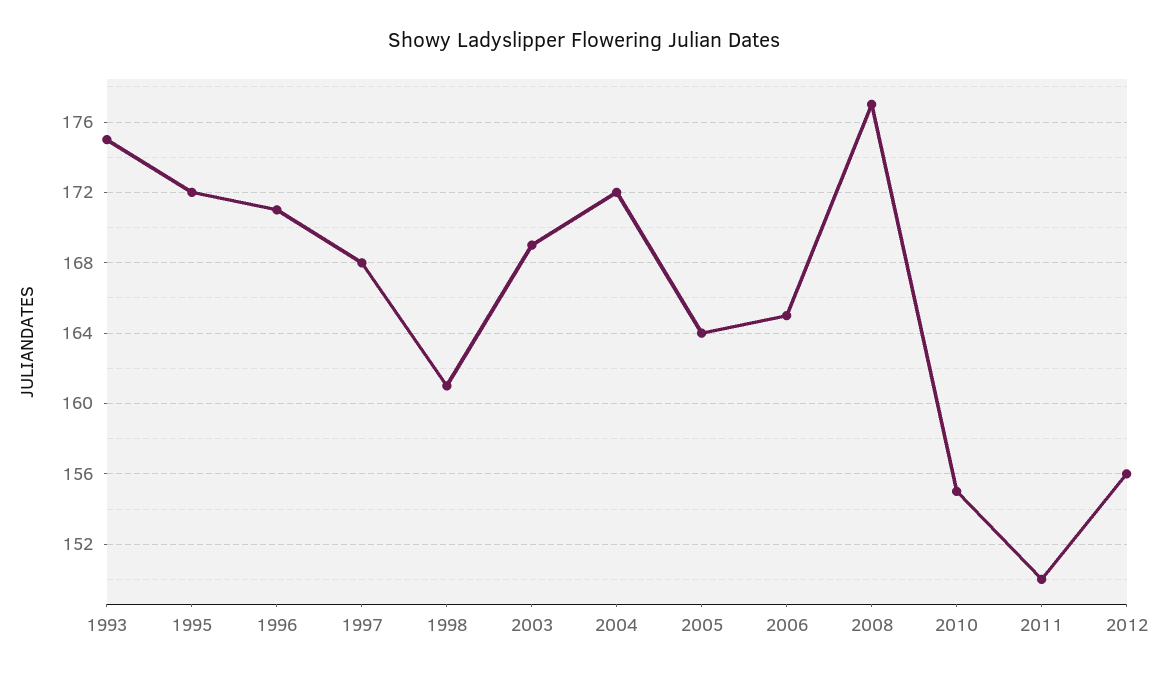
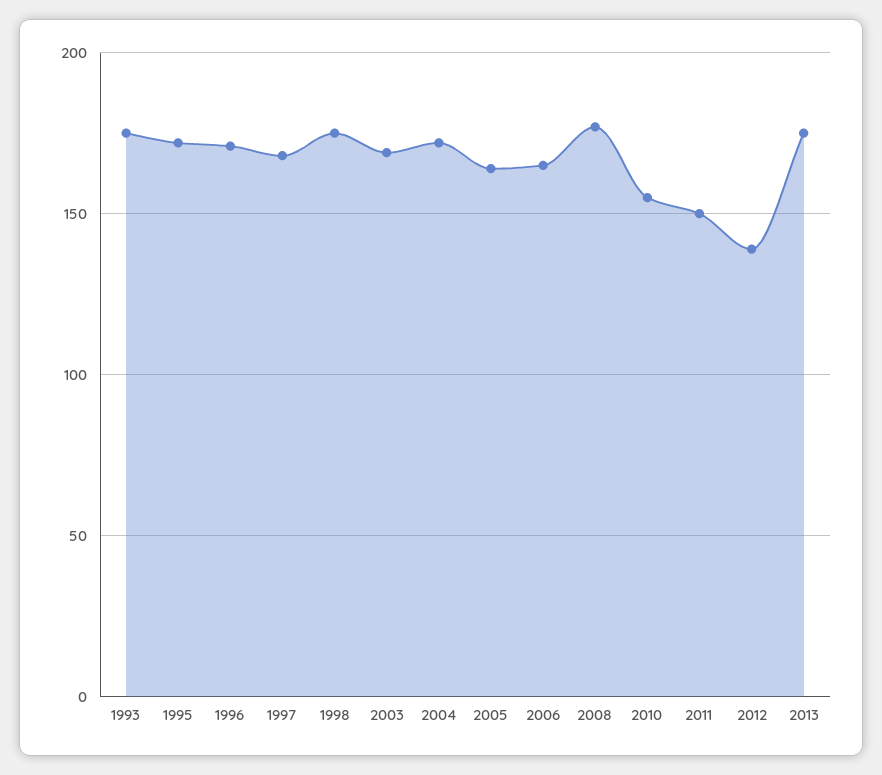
1998: 161 -> 175
2012: 156 -> 140
2013: none -> 175

